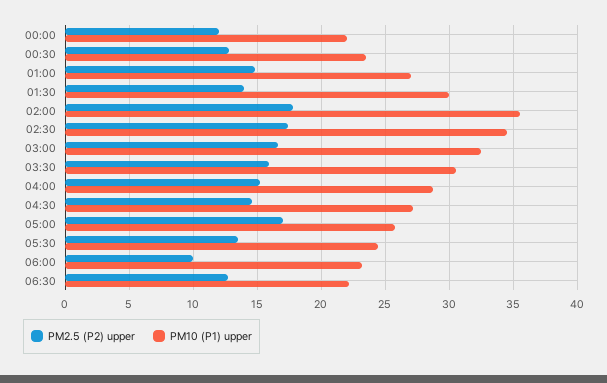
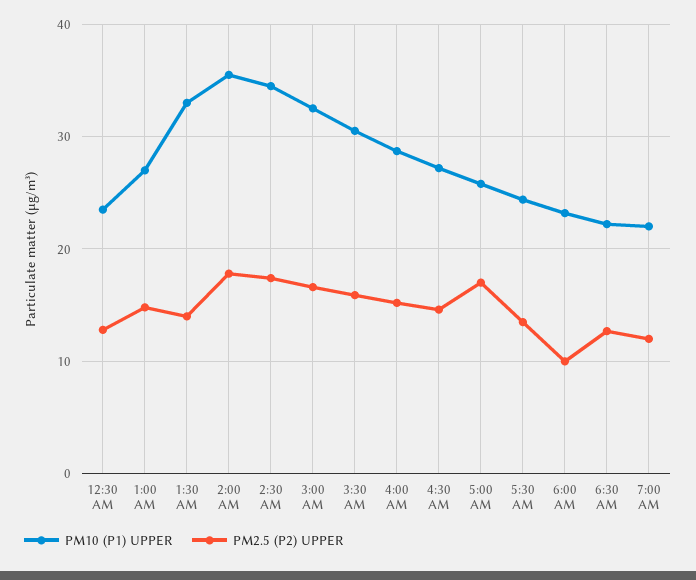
PM2.5 (P2) upper, 00:00: 12 -> none
PM10 (P1) upper, 00:00: 22 -> none
PM10 (P1) upper, 01:30: 30 -> 33
PM10 (P1) upper, 7:00 AM: none -> 22
PM2.5 (P2) upper, 7:00 AM: none -> 12

